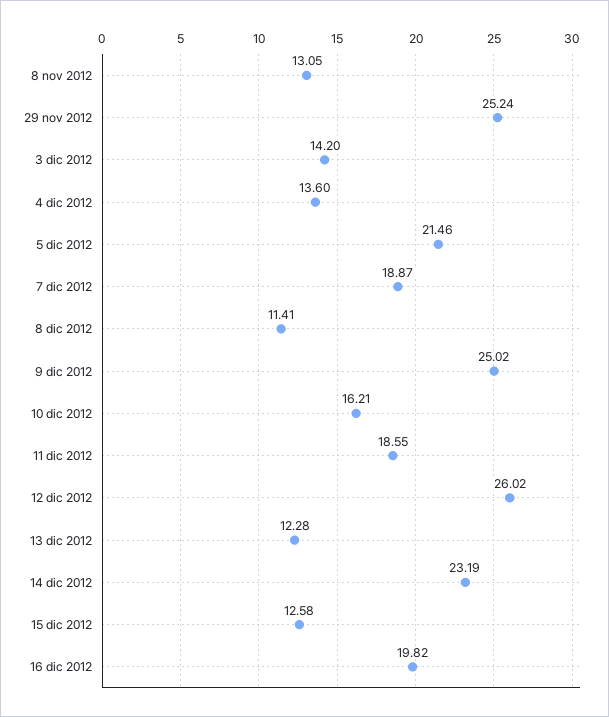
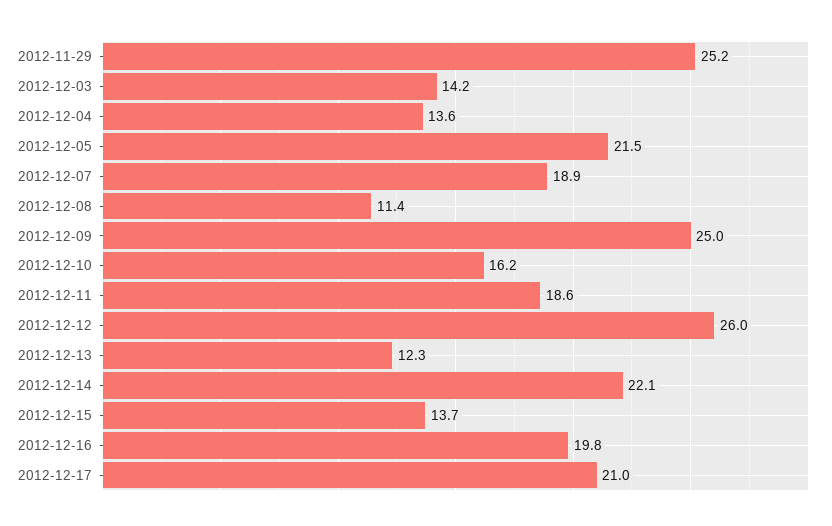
8 nov 2012: 13.05 -> none
14 dic 2012: 23.19 -> 22.1
15 dic 2012: 12.58 -> 13.7
2012-12-17: none -> 21

